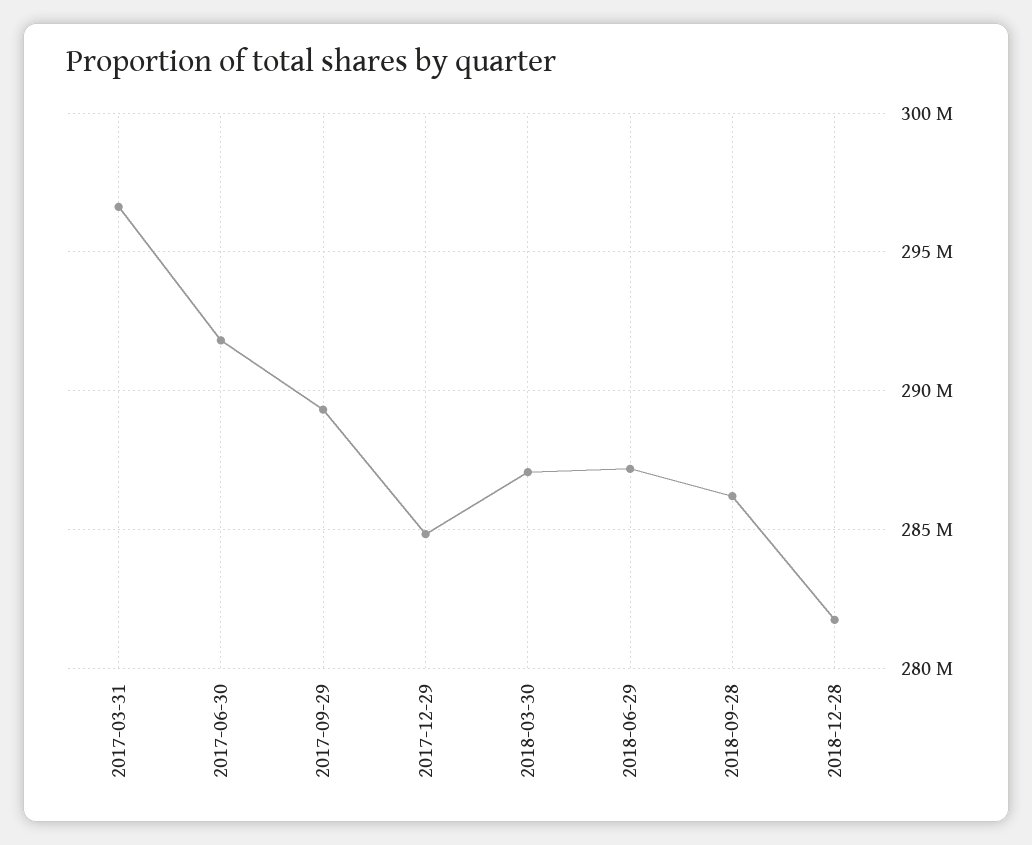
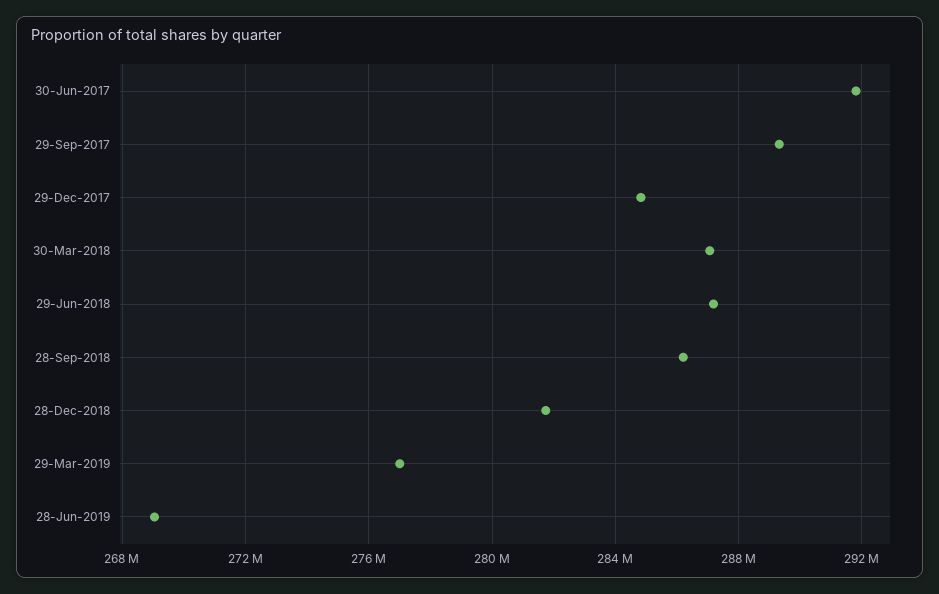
2017-03-31: 296500000 -> none
29-Mar-2019: none -> 277000000
28-Jun-2019: none -> 269000000

